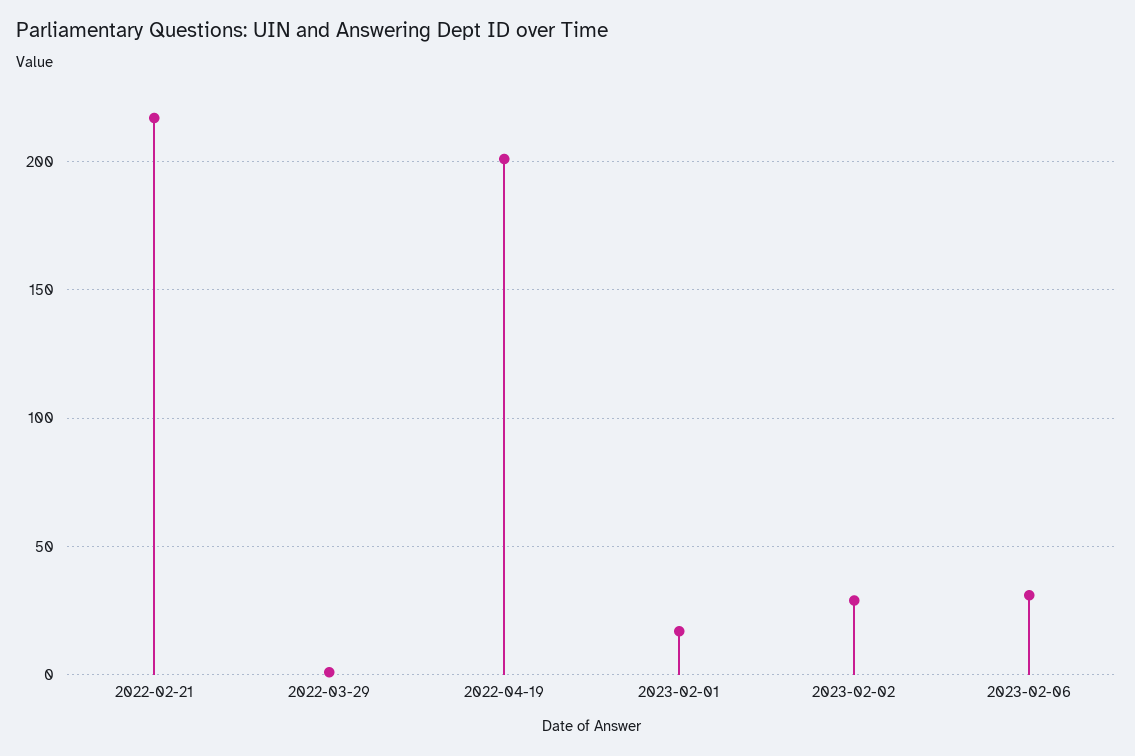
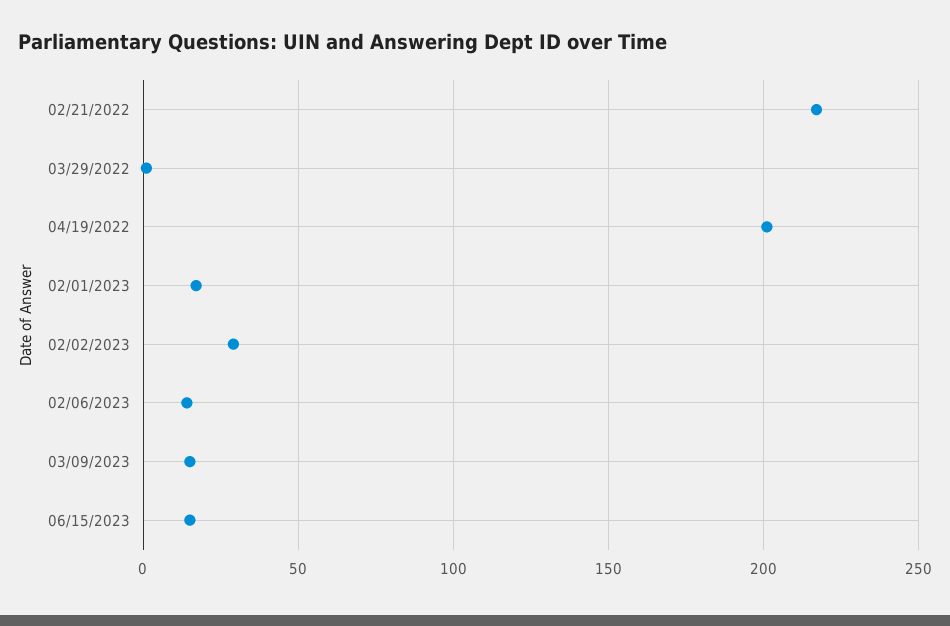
2023-02-06: 30 -> 15
03/09/2023: none -> 15
06/15/2023: none -> 15

